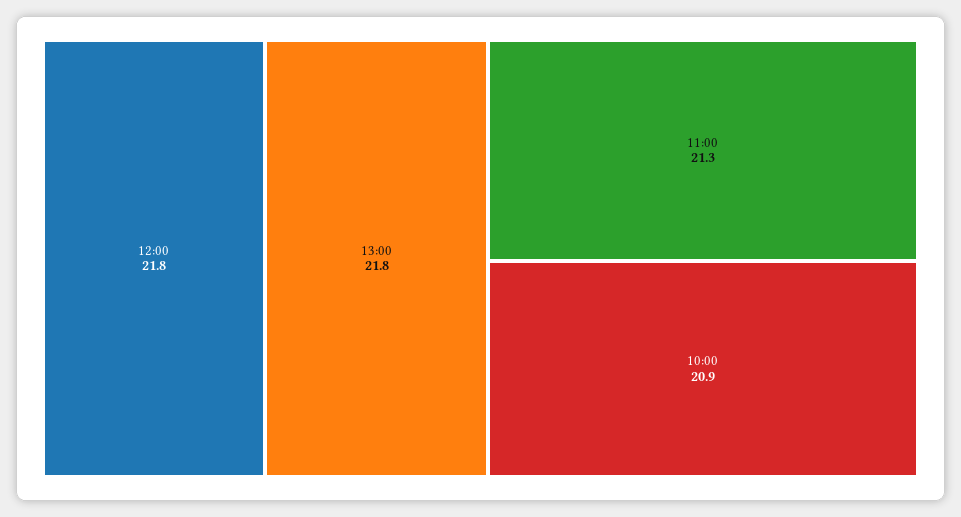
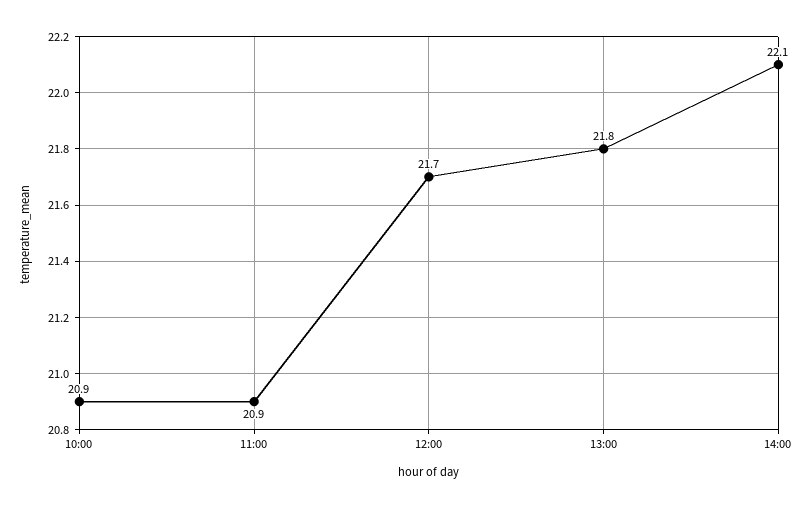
12:00: 21.8 -> 21.7
11:00: 21.3 -> 20.9
14:00: none -> 22.1

